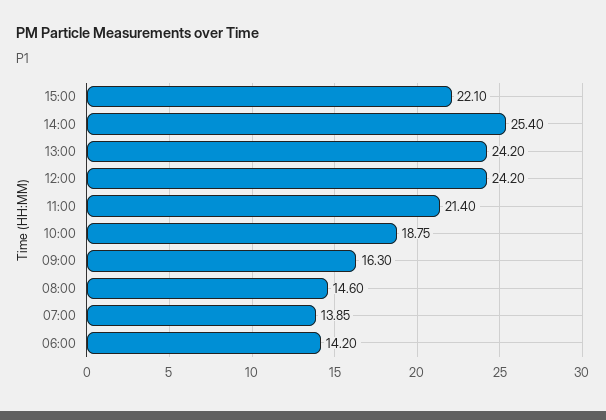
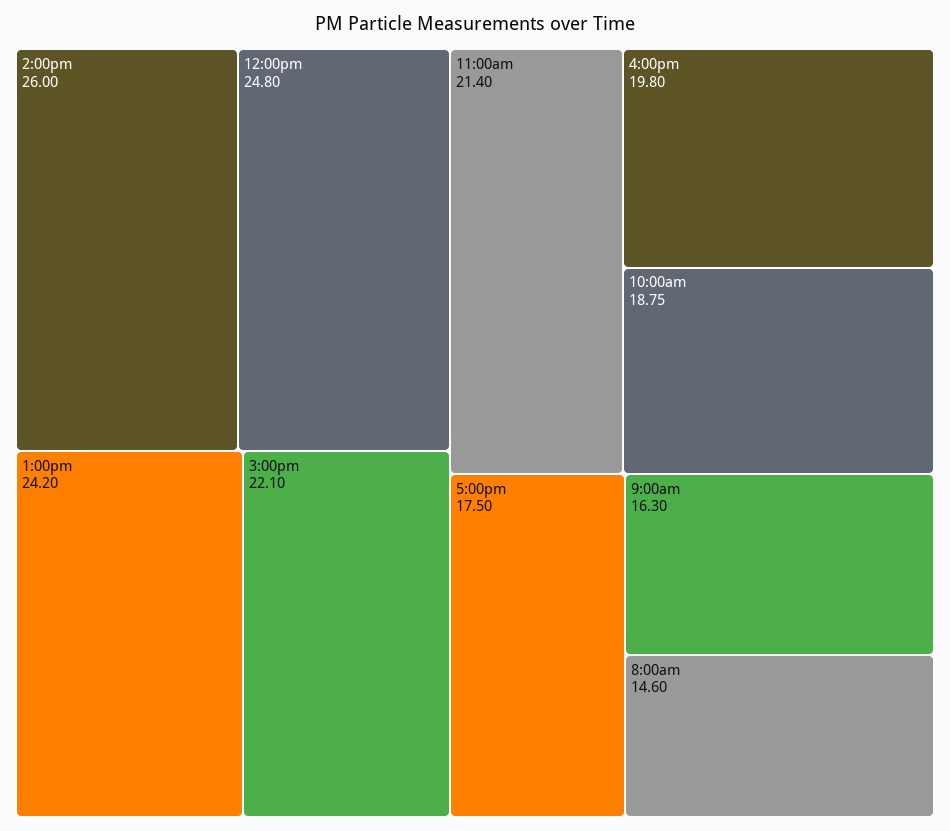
14:00: 25.4 -> 26
12:00: 24.2 -> 24.8
07:00: 13.85 -> none
06:00: 14.2 -> none
4:00pm: none -> 19.8
5:00pm: none -> 17.5

